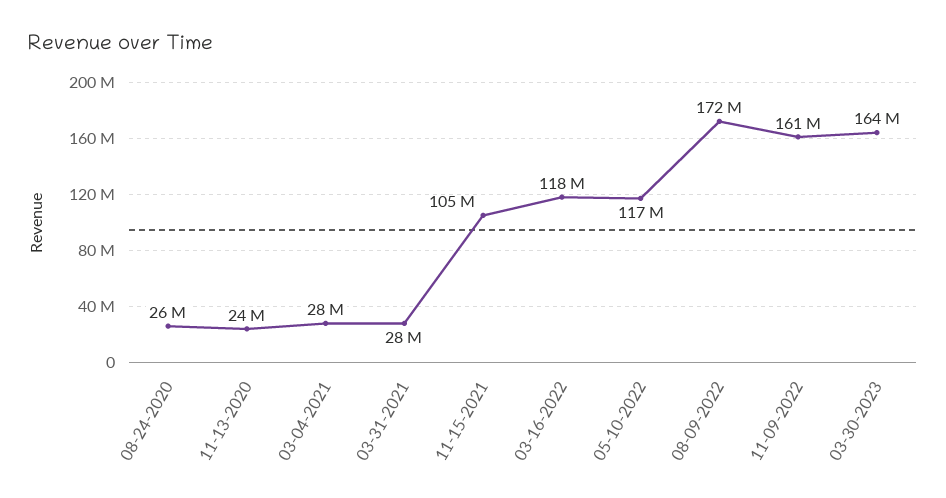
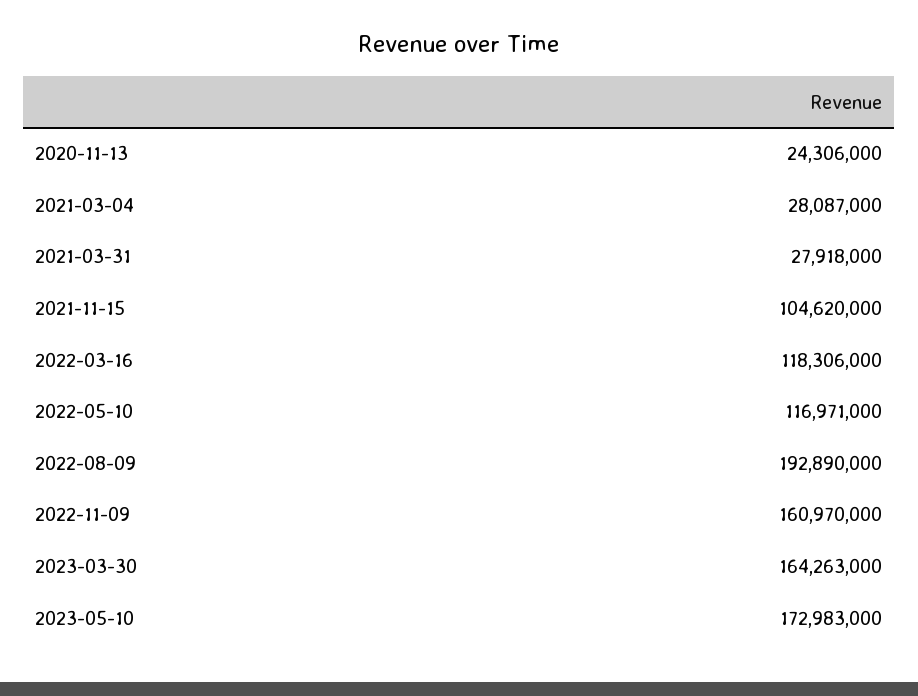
08-24-2020: 26000000 -> none
08-09-2022: 172000000 -> 192890000
2023-05-10: none -> 172983000

